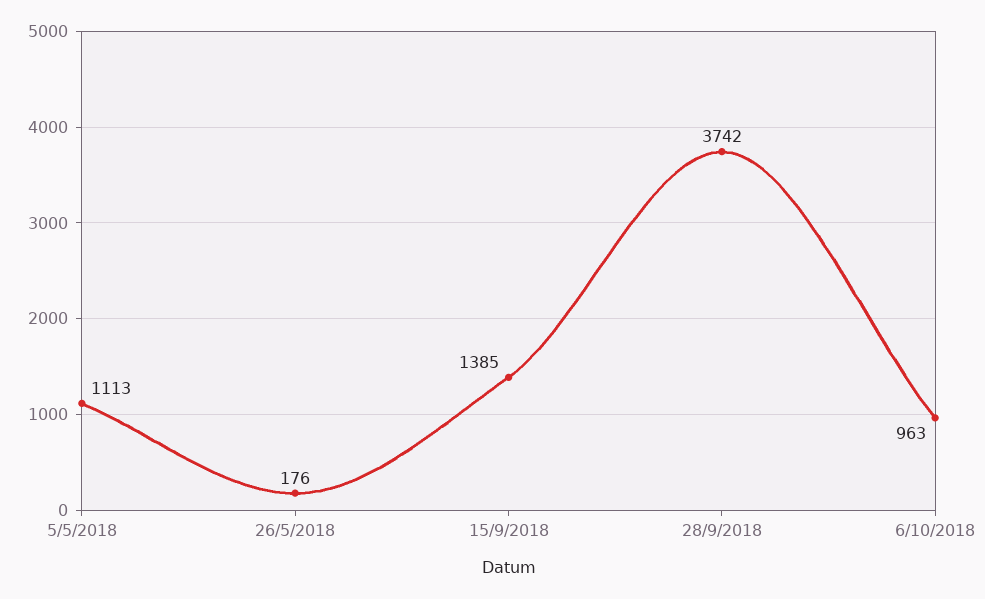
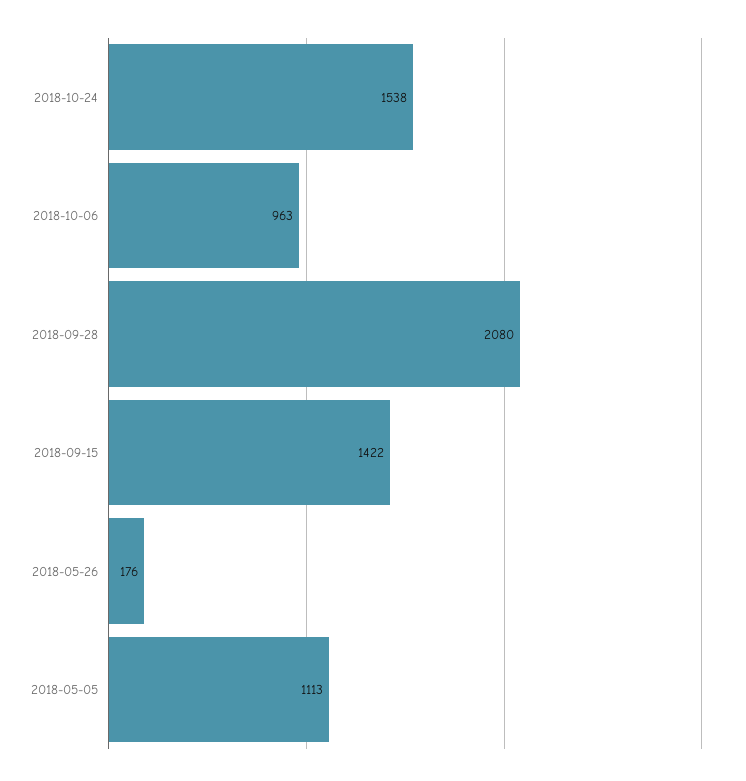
15/9/2018: 1385 -> 1422
28/9/2018: 3742 -> 2080
2018-10-24: none -> 1538

